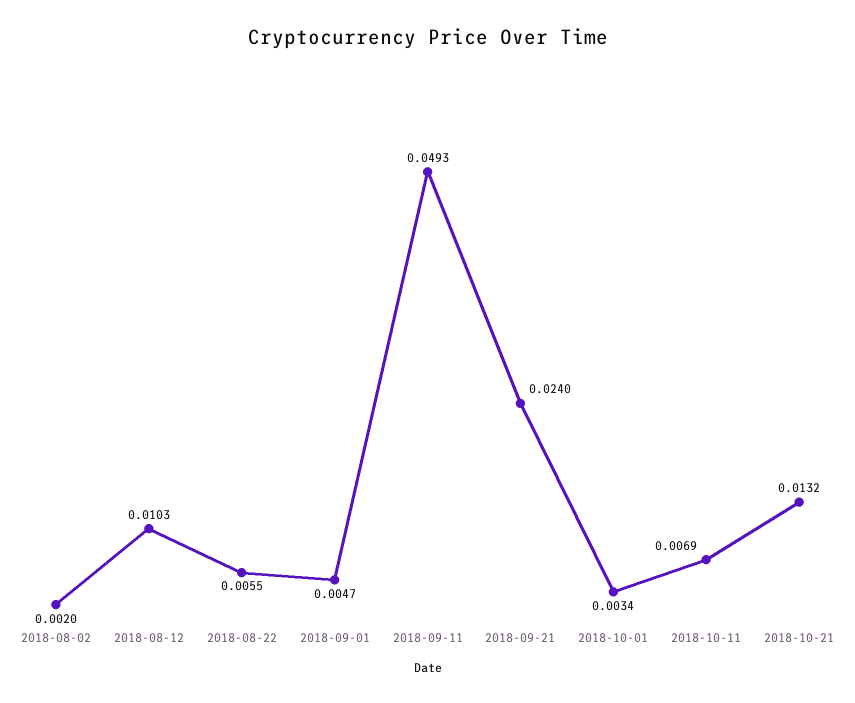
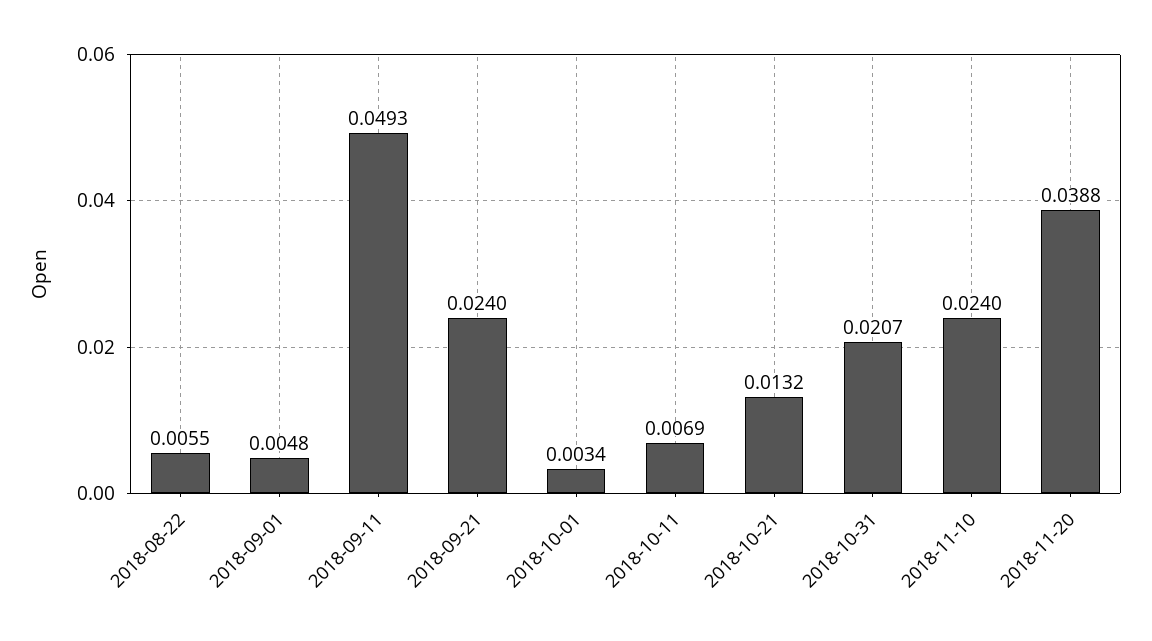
2018-08-02: 0.002 -> none
2018-08-12: 0.0103 -> none
2018-09-01: 0.0047 -> 0.0048
2018-10-31: none -> 0.0207
2018-11-10: none -> 0.024
2018-11-20: none -> 0.0388

